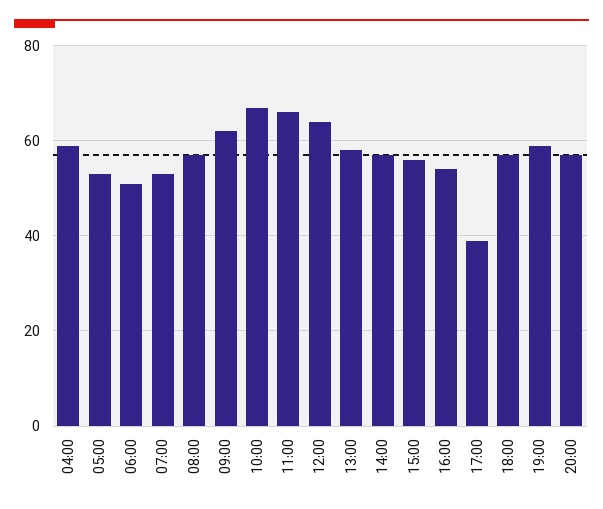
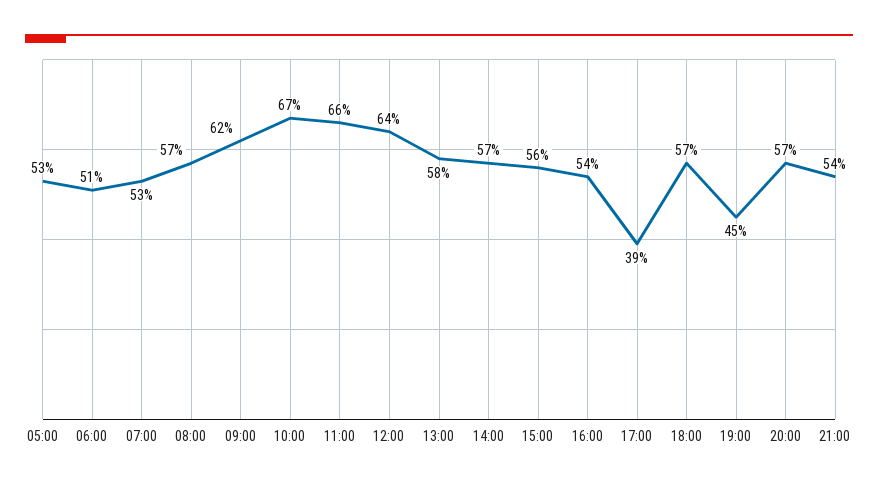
04:00: 60 -> none
19:00: 60 -> 45
21:00: none -> 54

